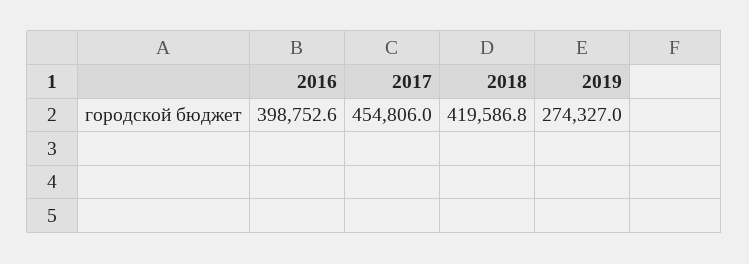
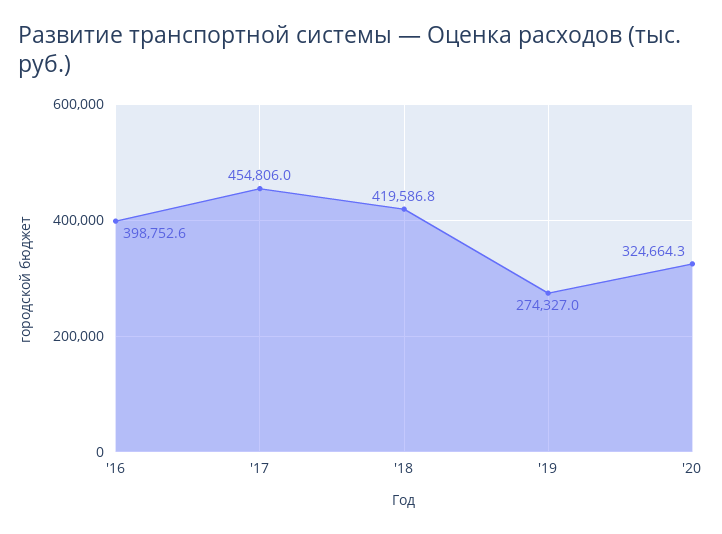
'20: none -> 324664.3

